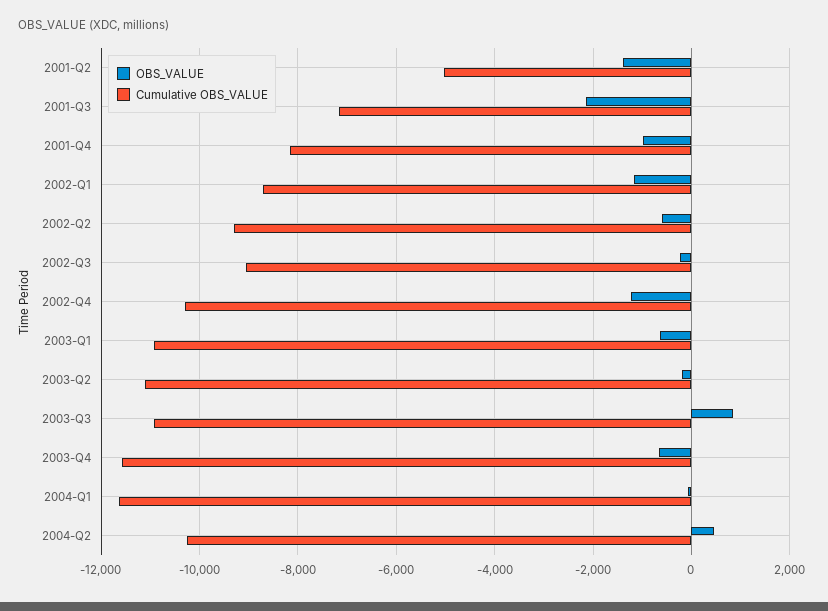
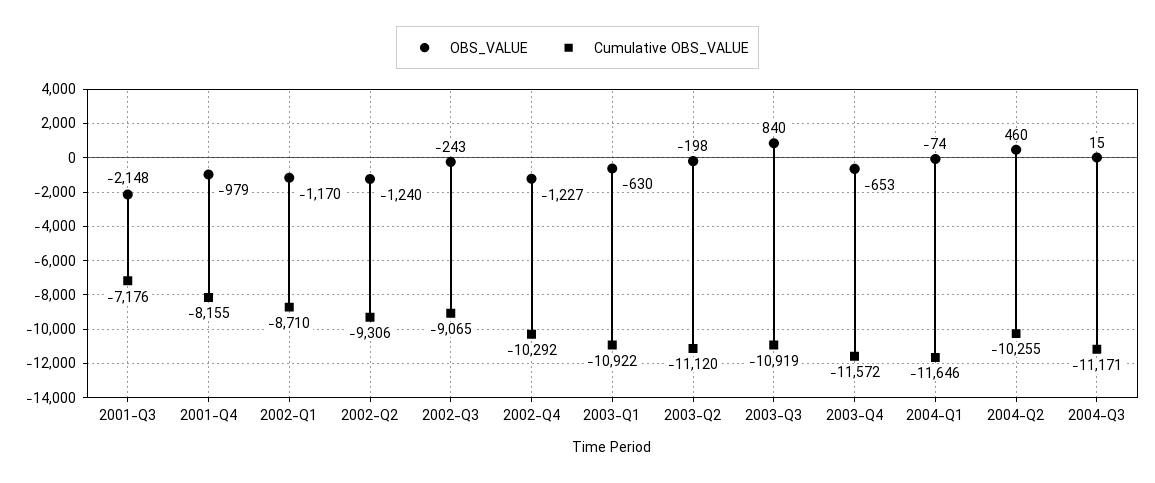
OBS_VALUE, 2001-Q2: -1400 -> none
Cumulative OBS_VALUE, 2001-Q2: -5000 -> none
OBS_VALUE, 2002-Q2: -600 -> -1240
OBS_VALUE, 2004-Q3: none -> 15
Cumulative OBS_VALUE, 2004-Q3: none -> -11171

